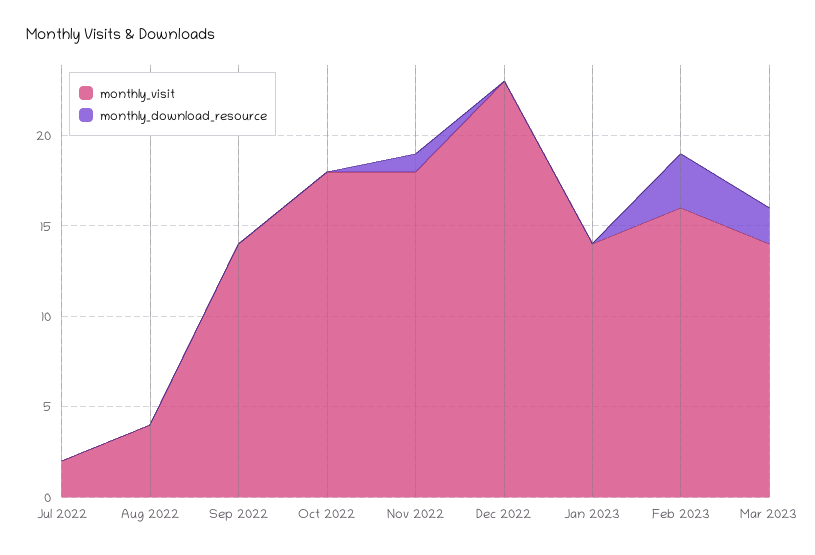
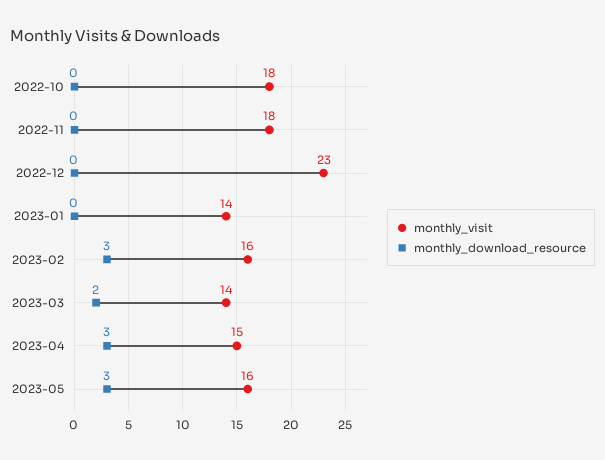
monthly_visit, Jul 2022: 2 -> none
monthly_download_resource, Jul 2022: 0 -> none
monthly_visit, Aug 2022: 4 -> none
monthly_download_resource, Aug 2022: 0 -> none
monthly_visit, Sep 2022: 14 -> none
monthly_download_resource, Sep 2022: 0 -> none
monthly_download_resource, Nov 2022: 1 -> 0
monthly_visit, 2023-04: none -> 15
monthly_download_resource, 2023-04: none -> 3
monthly_visit, 2023-05: none -> 16
monthly_download_resource, 2023-05: none -> 3

